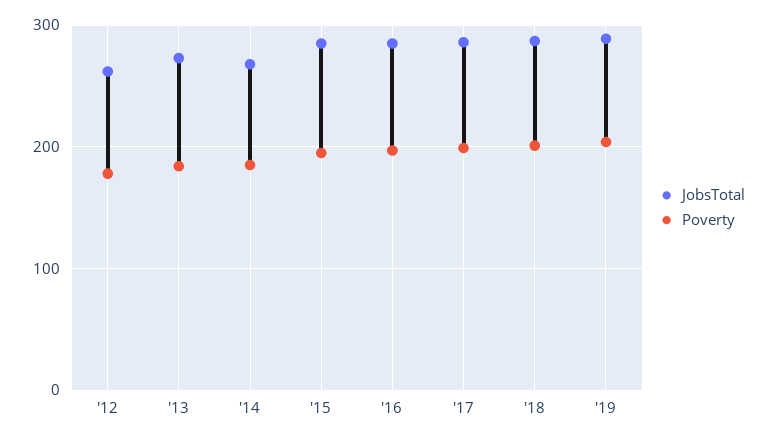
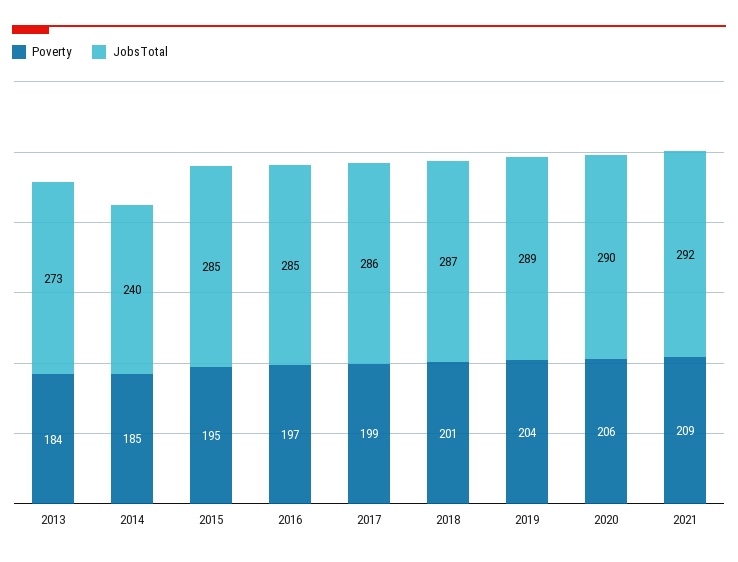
JobsTotal, '12: 260 -> none
Poverty, '12: 180 -> none
JobsTotal, '14: 270 -> 240
Poverty, 2020: none -> 206
JobsTotal, 2020: none -> 290
Poverty, 2021: none -> 209
JobsTotal, 2021: none -> 292

